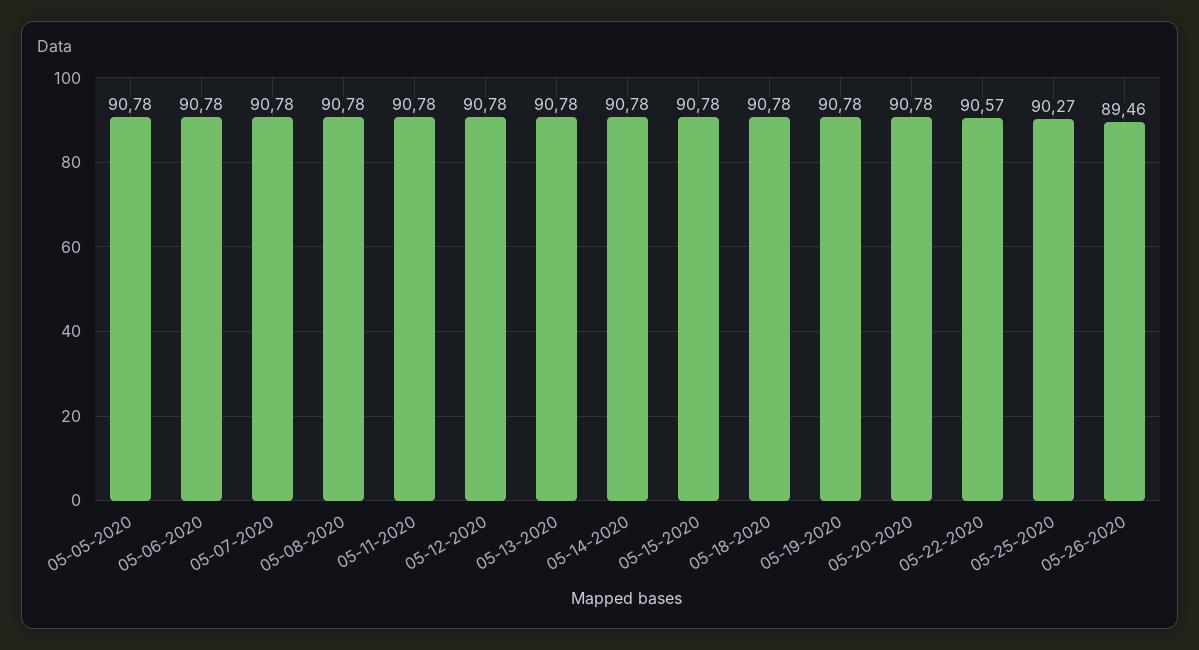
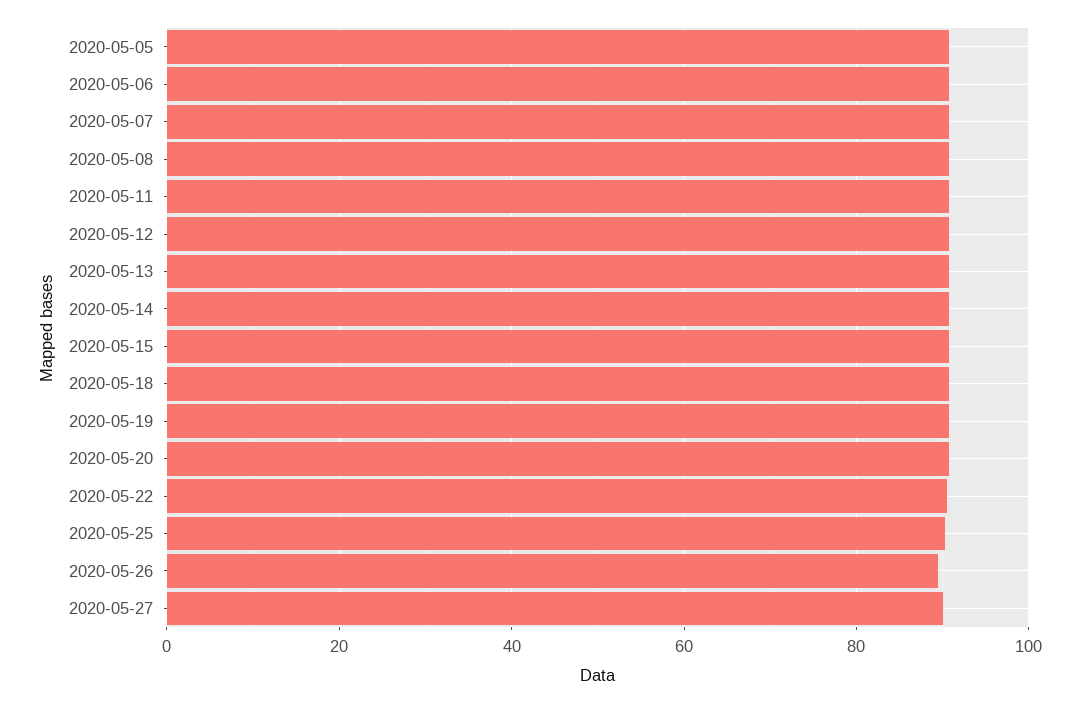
2020-05-27: none -> 90

